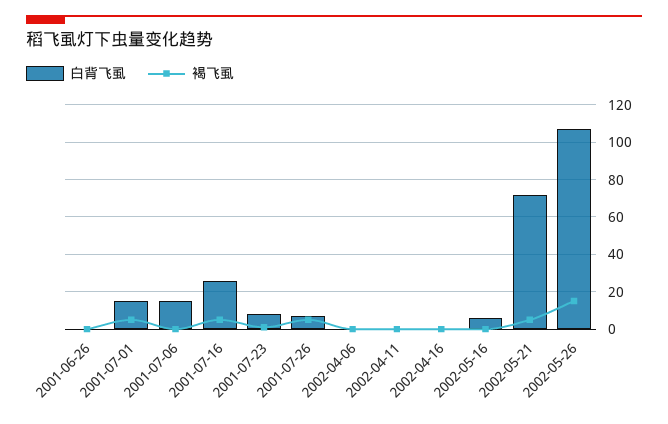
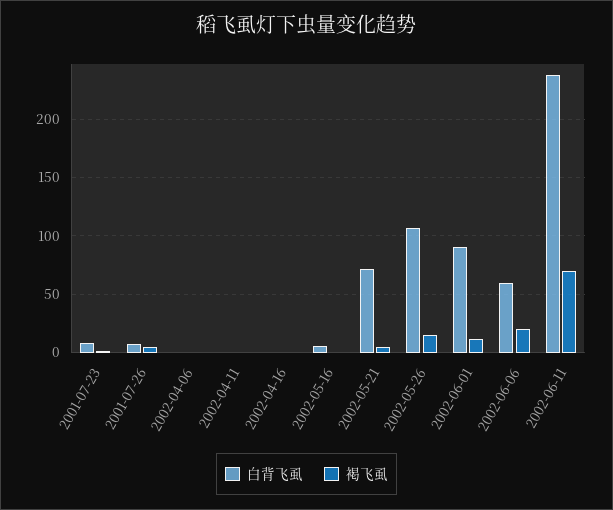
白背飞虱, 2001-06-26: 0 -> none
褐飞虱, 2001-06-26: 0 -> none
白背飞虱, 2001-07-01: 15 -> none
褐飞虱, 2001-07-01: 5 -> none
白背飞虱, 2001-07-06: 15 -> none
褐飞虱, 2001-07-06: 0 -> none
白背飞虱, 2001-07-16: 25 -> none
褐飞虱, 2001-07-16: 5 -> none
白背飞虱, 2002-06-01: none -> 90
褐飞虱, 2002-06-01: none -> 10
白背飞虱, 2002-06-06: none -> 60
褐飞虱, 2002-06-06: none -> 20
白背飞虱, 2002-06-11: none -> 240
褐飞虱, 2002-06-11: none -> 70

